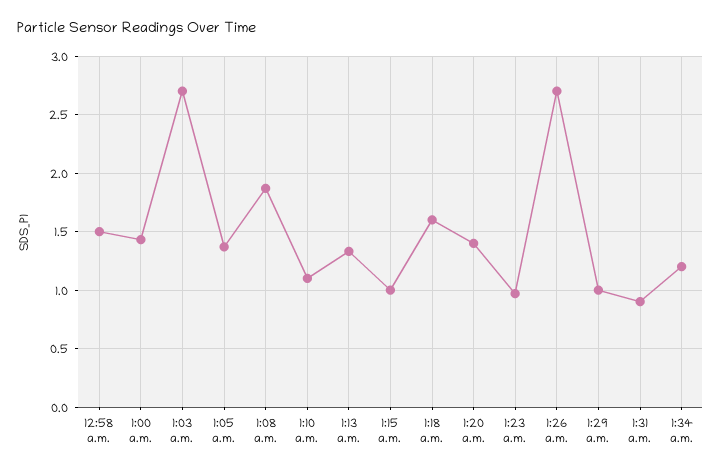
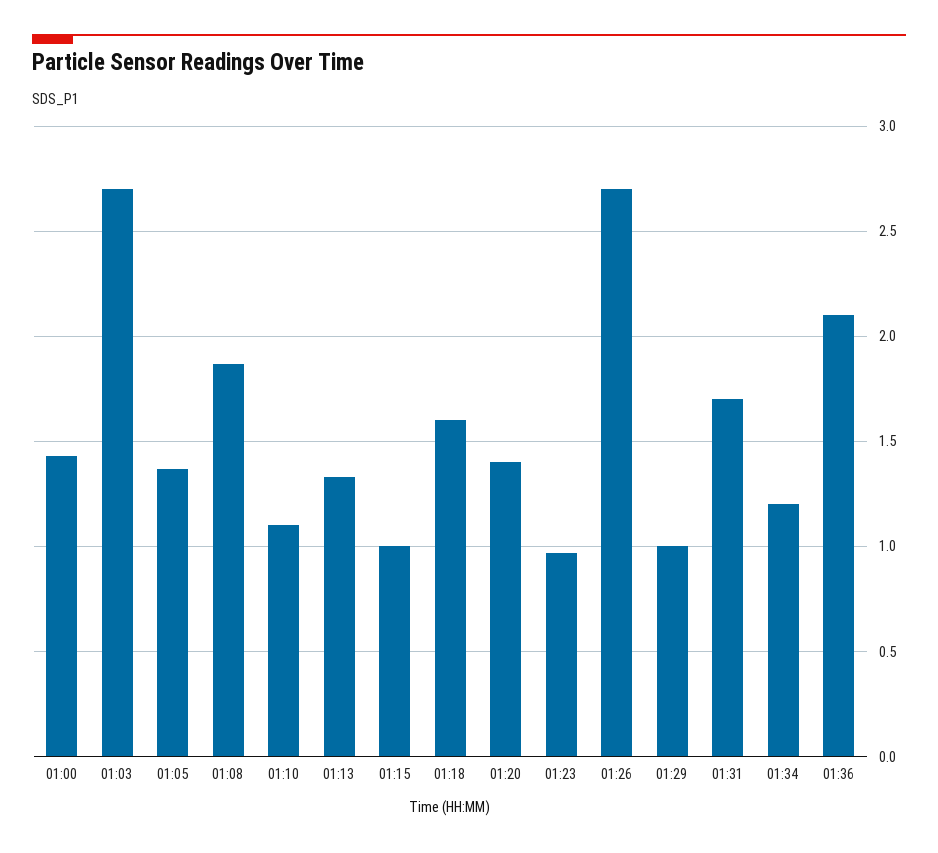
12:58 a.m.: 1.5 -> none
1:31 a.m.: 0.9 -> 1.7
01:36: none -> 2.1

